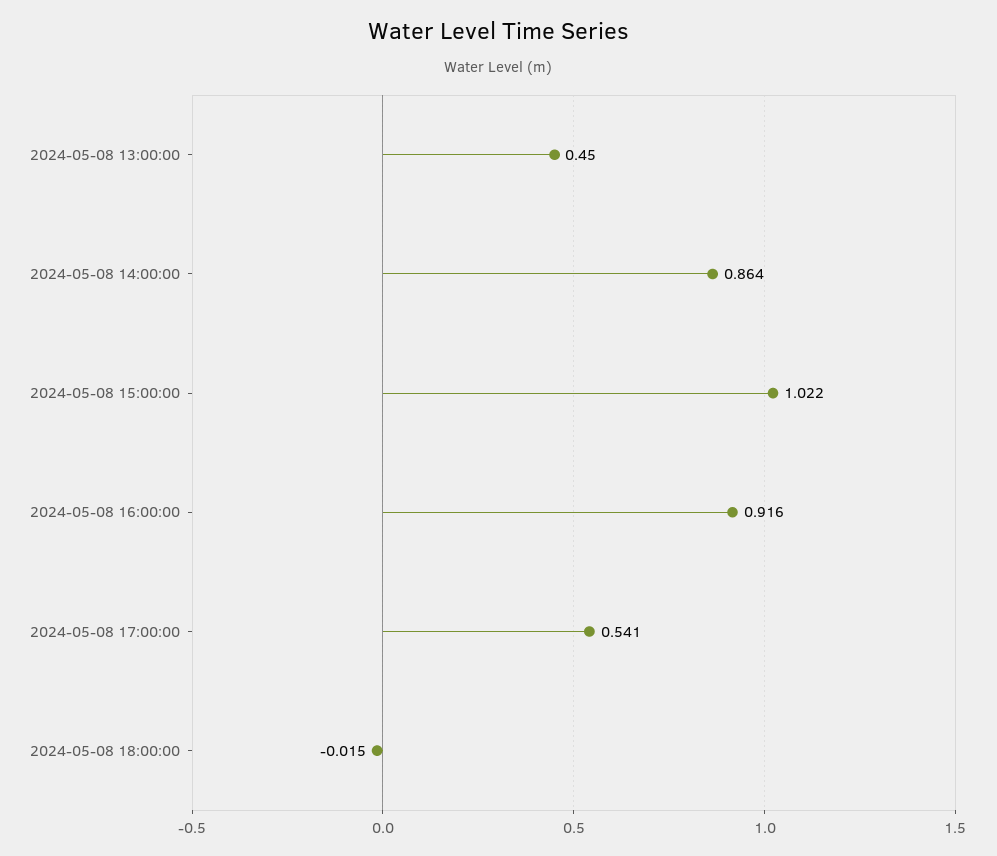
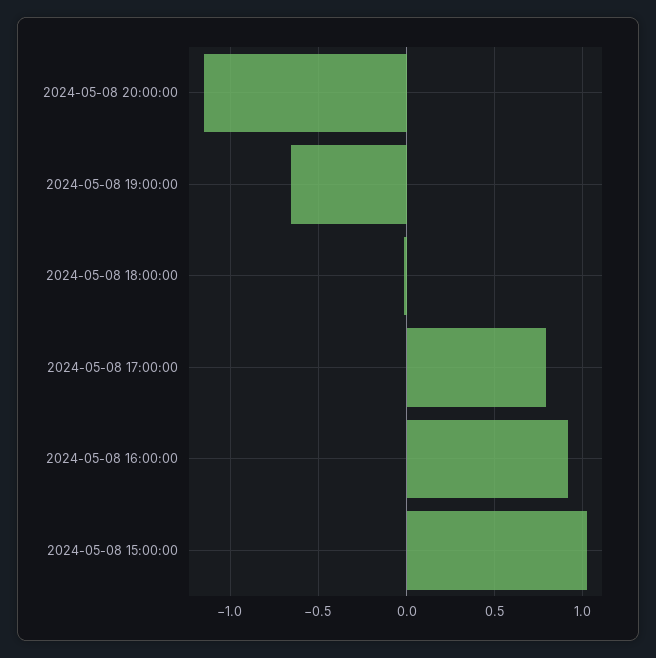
2024-05-08 13:00:00: 0.45 -> none
2024-05-08 14:00:00: 0.864 -> none
2024-05-08 17:00:00: 0.541 -> 0.8
2024-05-08 20:00:00: none -> -1.15
2024-05-08 19:00:00: none -> -0.65

